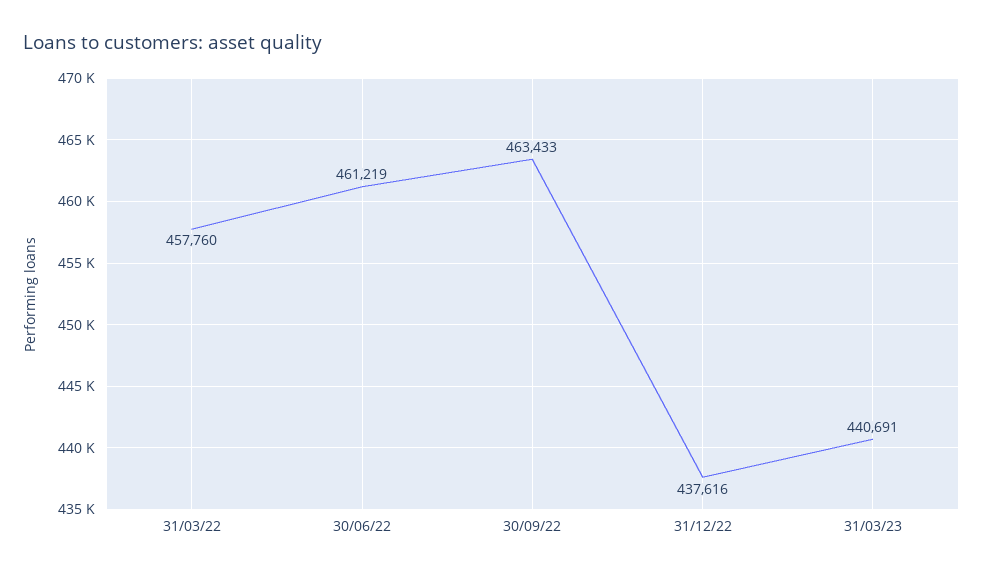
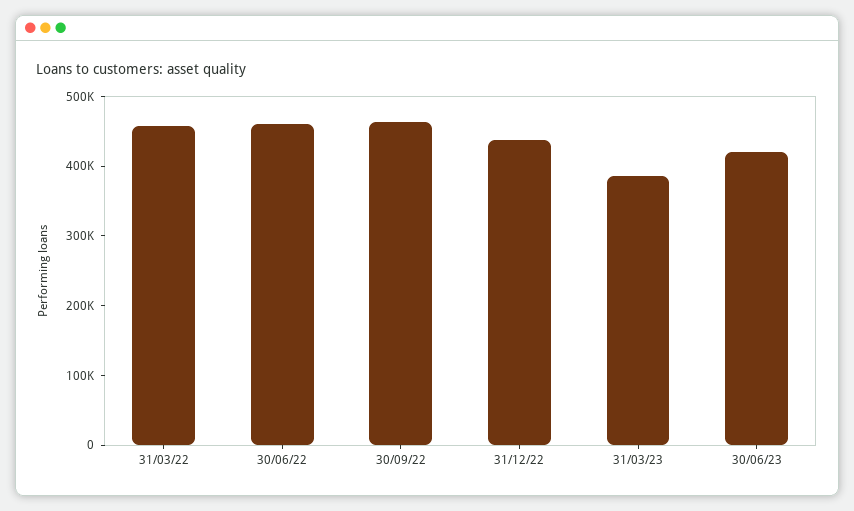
31/03/23: 440691 -> 380000
30/06/23: none -> 420000

